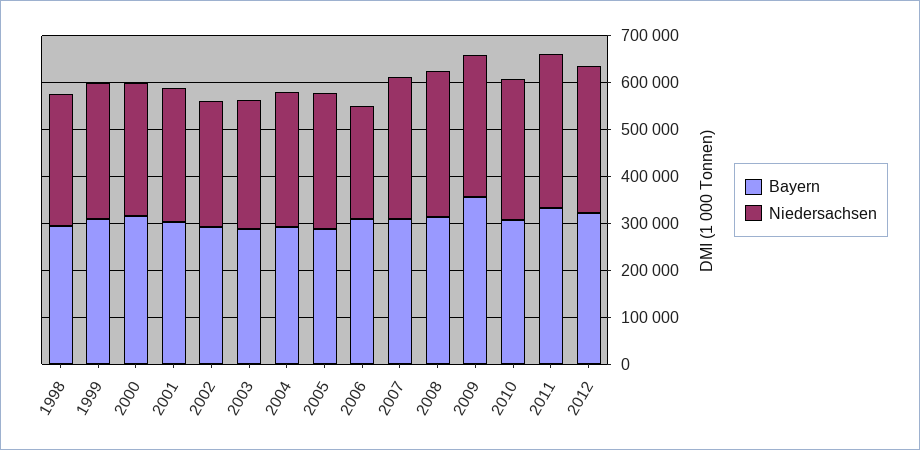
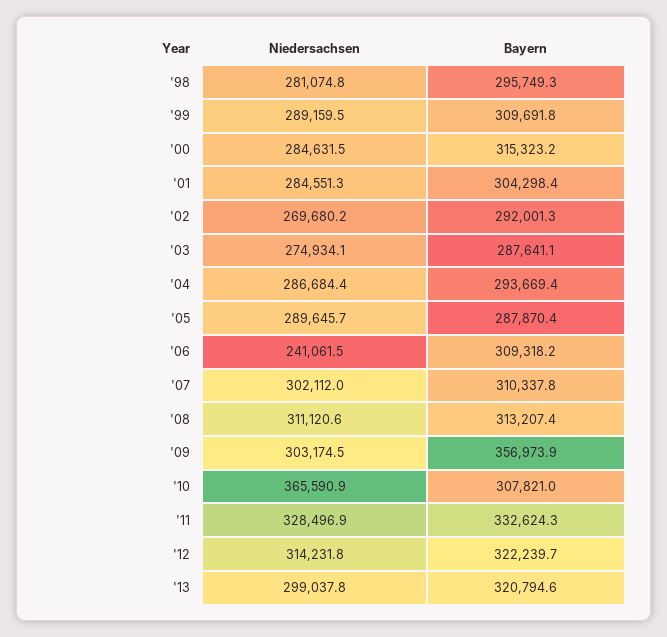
Niedersachsen, 2010: 300000 -> 365590.9
Niedersachsen, '13: none -> 299037.8
Bayern, '13: none -> 320794.6

